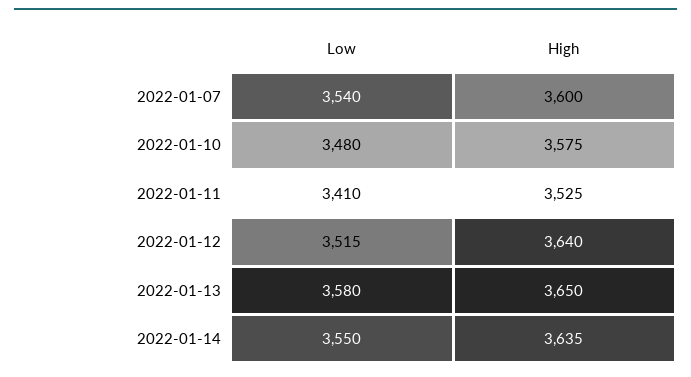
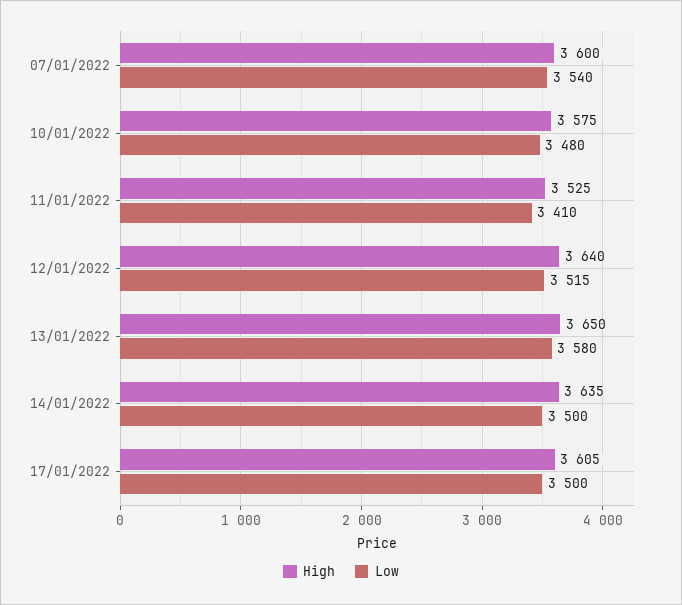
Low, 2022-01-14: 3550 -> 3500
High, 17/01/2022: none -> 3605
Low, 17/01/2022: none -> 3500

